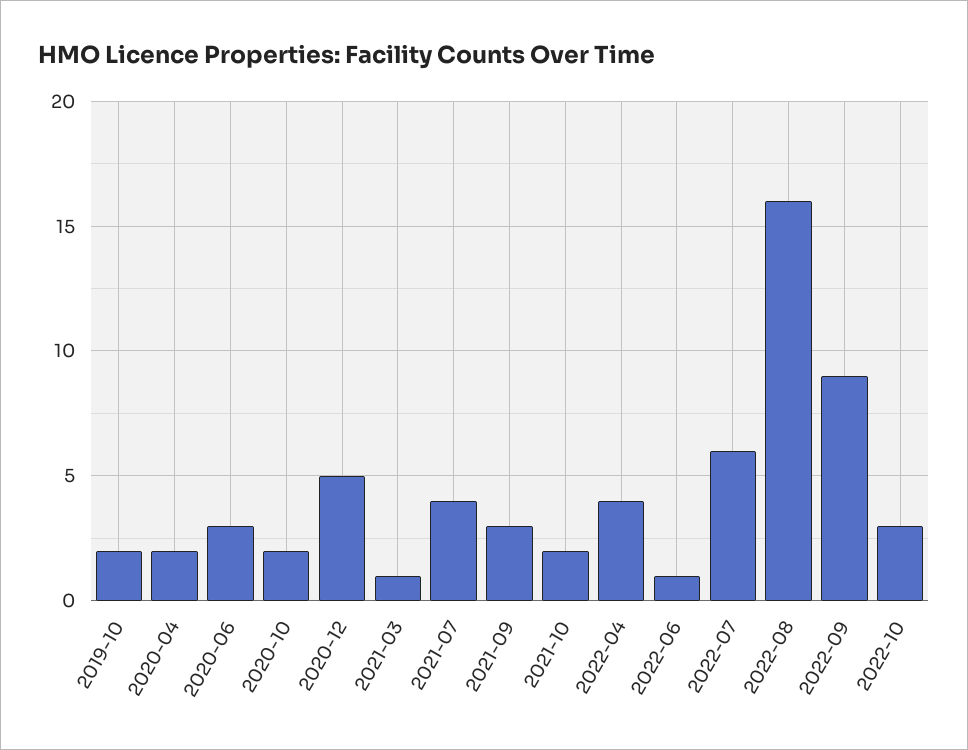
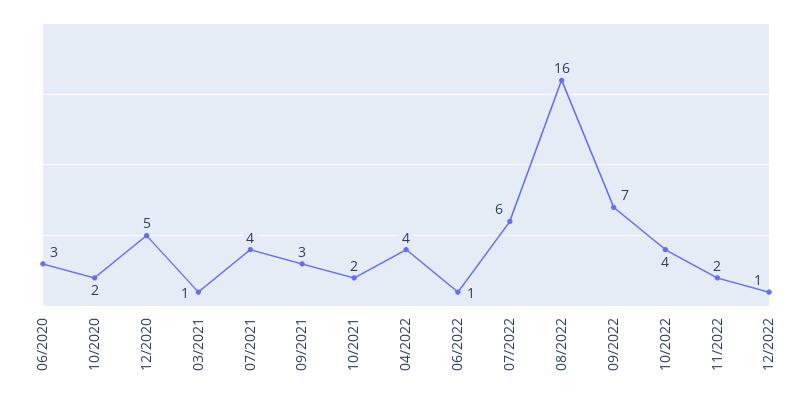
2019-10: 2 -> none
2020-04: 2 -> none
2022-09: 9 -> 7
2022-10: 3 -> 4
11/2022: none -> 2
12/2022: none -> 1

